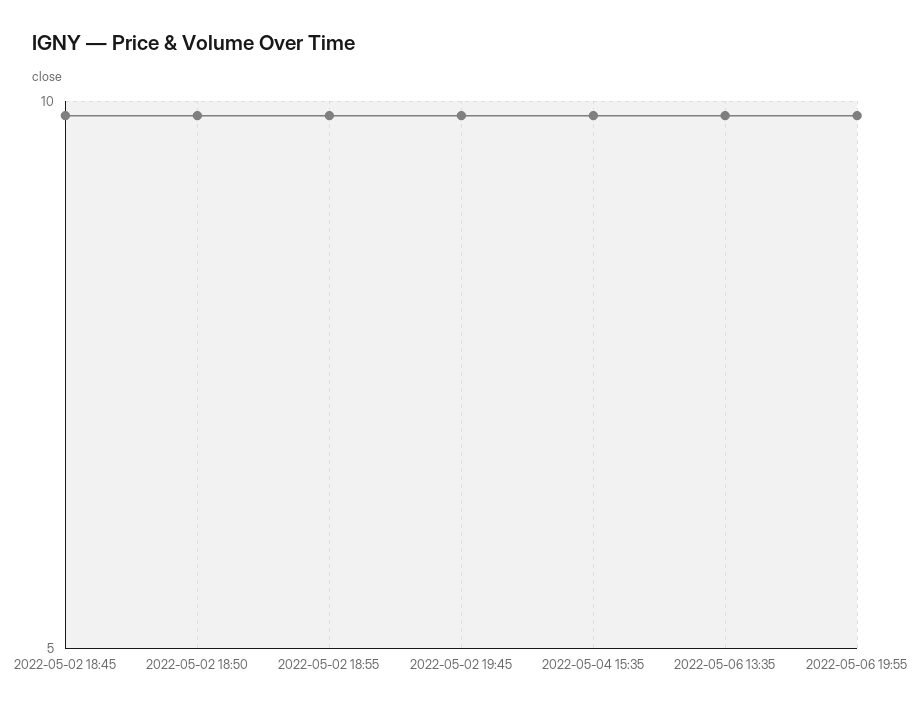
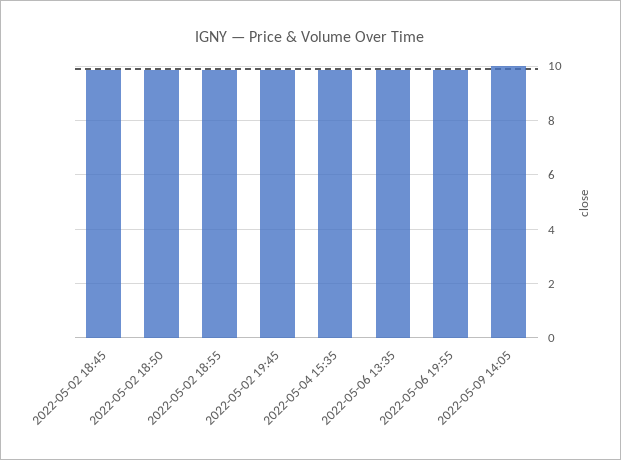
2022-05-09 14:05: none -> 10

